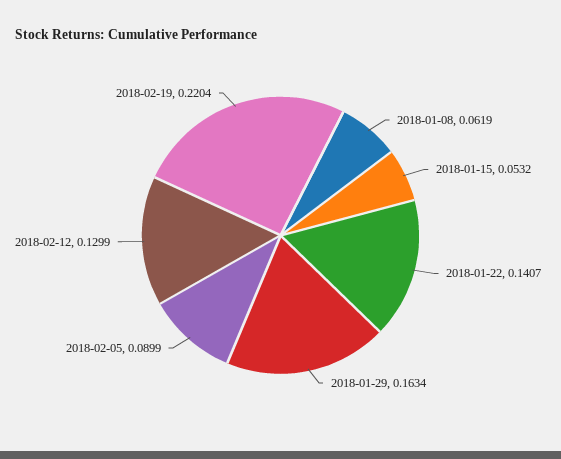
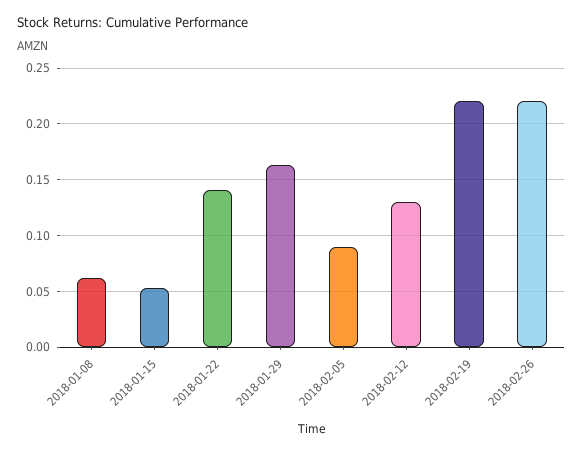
2018-02-26: none -> 0.22

